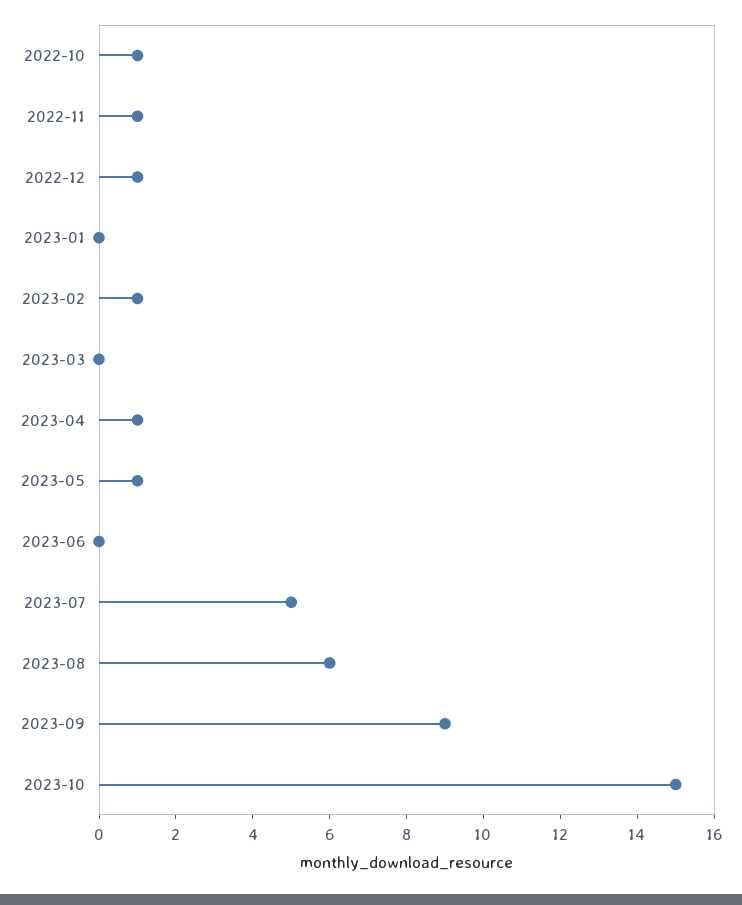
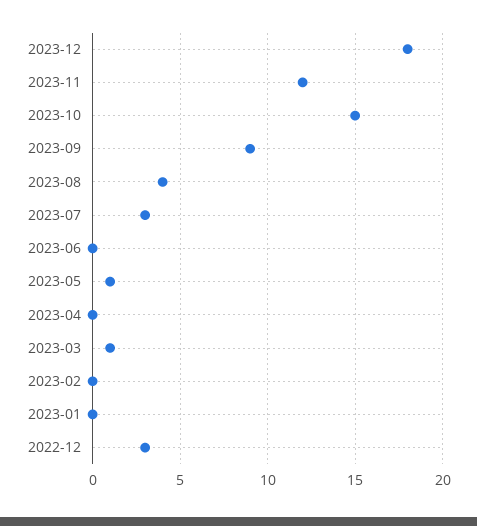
2022-10: 1 -> none
2022-11: 1 -> none
2022-12: 1 -> 3
2023-02: 1 -> 0
2023-03: 0 -> 1
2023-04: 1 -> 0
2023-07: 5 -> 3
2023-08: 6 -> 4
2023-12: none -> 18
2023-11: none -> 12

